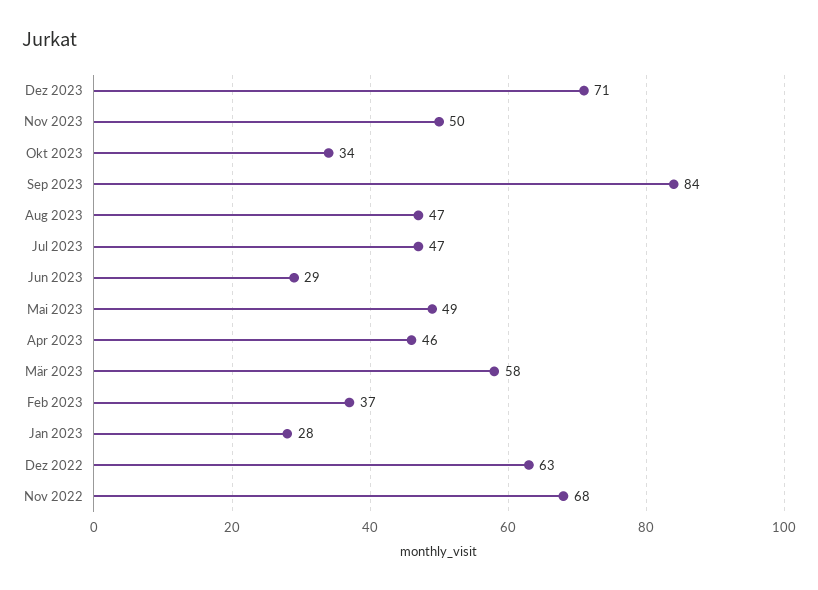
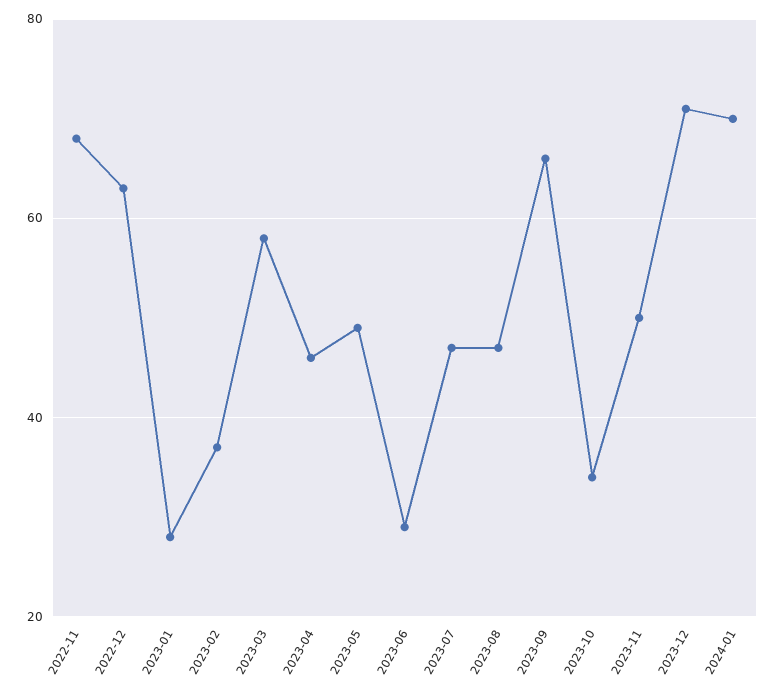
Sep 2023: 84 -> 65
2024-01: none -> 70

